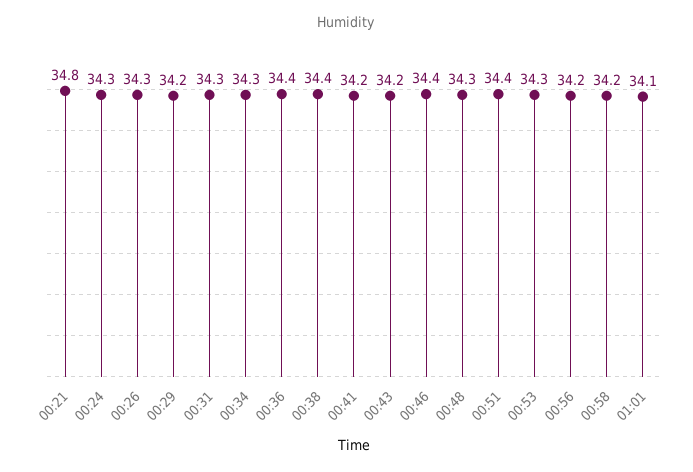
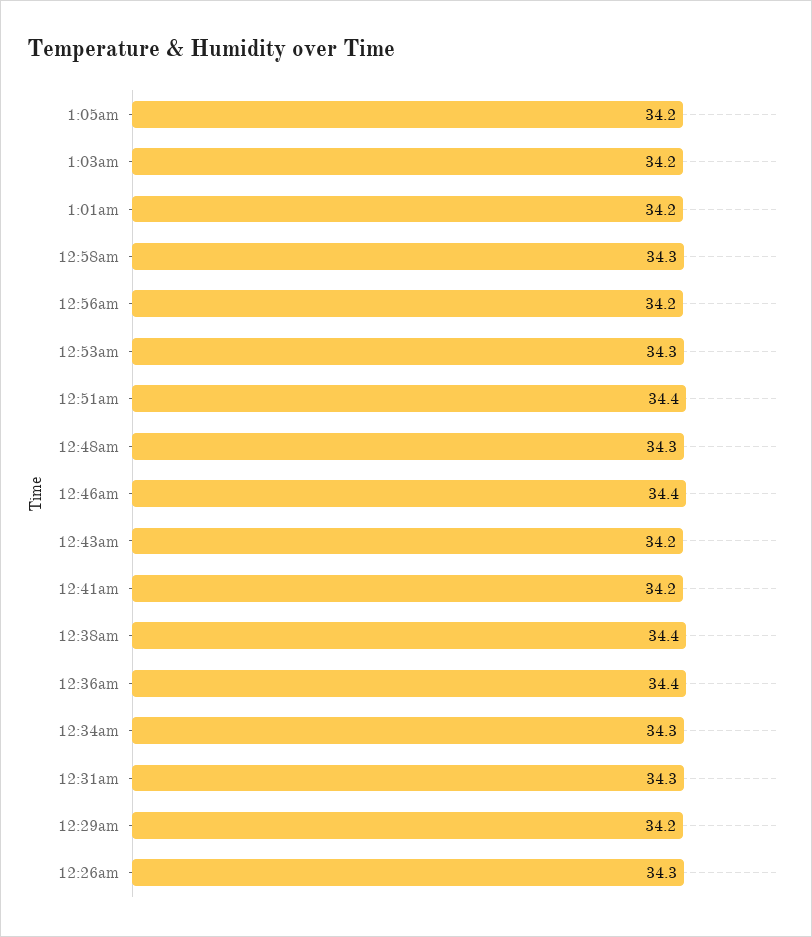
00:21: 34.8 -> none
00:24: 34.3 -> none
00:58: 34.2 -> 34.3
01:01: 34.1 -> 34.2
1:05am: none -> 34.2
1:03am: none -> 34.2

